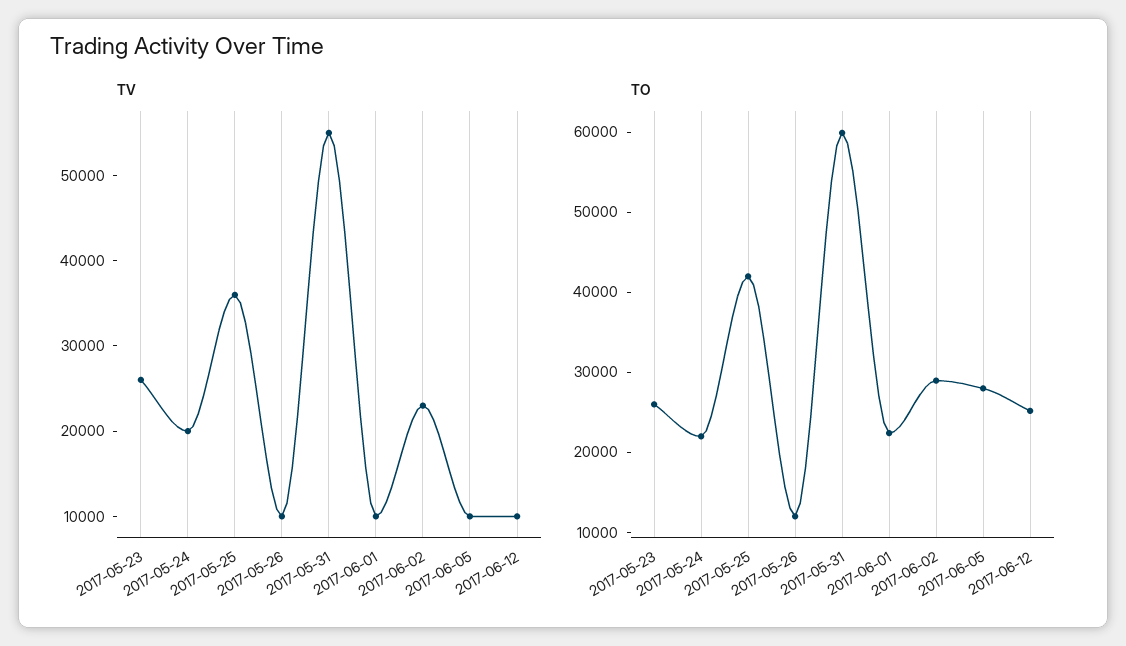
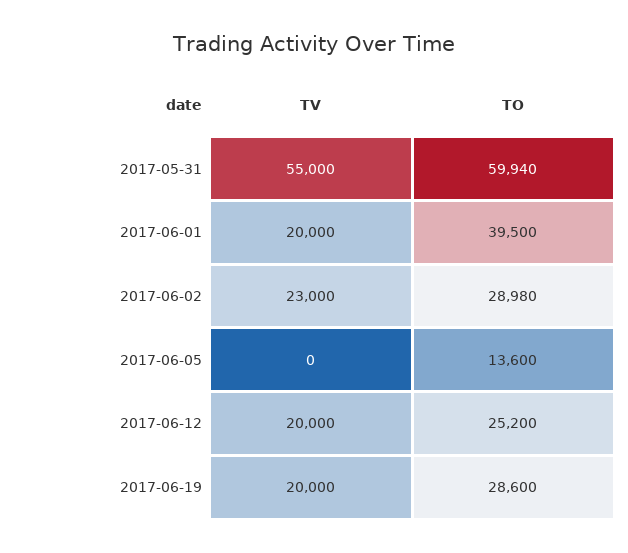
TV, 2017-05-23: 26000 -> none
TV, 2017-05-24: 20000 -> none
TV, 2017-05-25: 36000 -> none
TV, 2017-05-26: 10000 -> none
TV, 2017-06-01: 10000 -> 20000
TV, 2017-06-05: 10000 -> 0
TV, 2017-06-12: 10000 -> 20000
TO, 2017-05-23: 26000 -> none
TO, 2017-05-24: 22000 -> none
TO, 2017-05-25: 42000 -> none
TO, 2017-05-26: 12000 -> none
TO, 2017-06-01: 22000 -> 39500
TO, 2017-06-05: 28000 -> 13600
TV, 2017-06-19: none -> 20000
TO, 2017-06-19: none -> 28600

